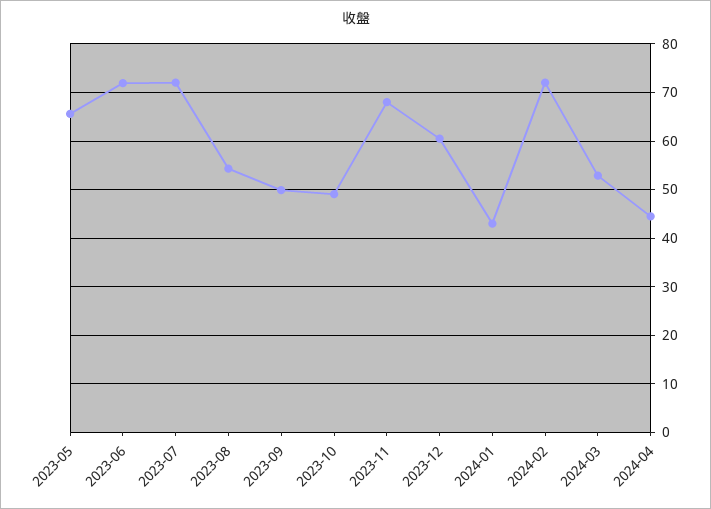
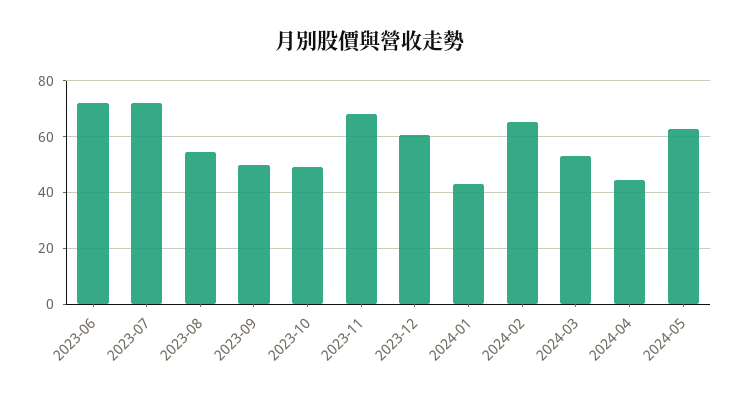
2023-05: 66 -> none
2024-02: 72 -> 65
2024-05: none -> 62.5

